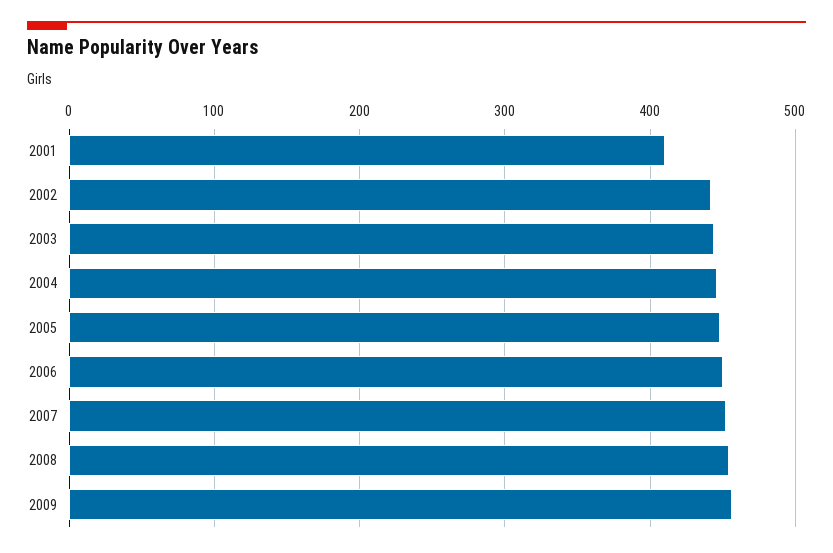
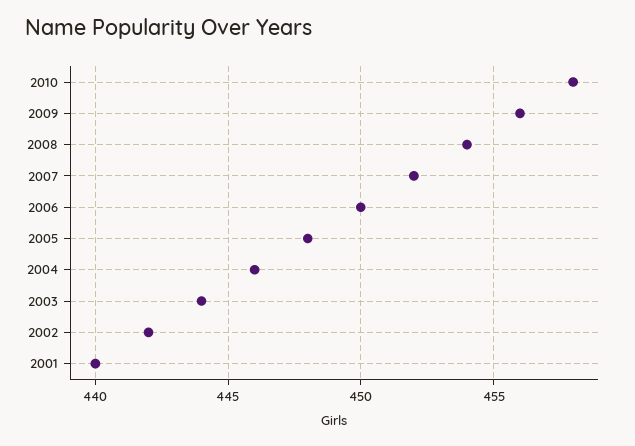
2001: 410 -> 440
2010: none -> 458

